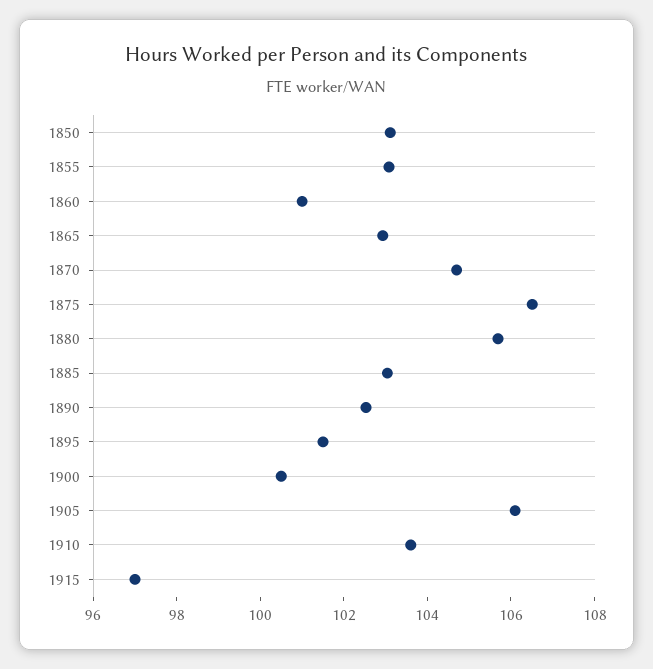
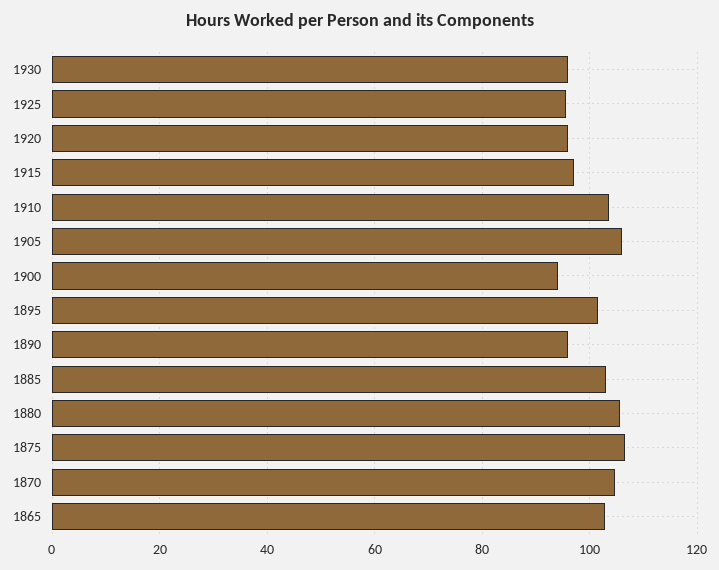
1850: 103 -> none
1855: 103 -> none
1860: 101 -> none
1890: 102.5 -> 96
1900: 100.5 -> 94
1930: none -> 96
1925: none -> 96
1920: none -> 96

